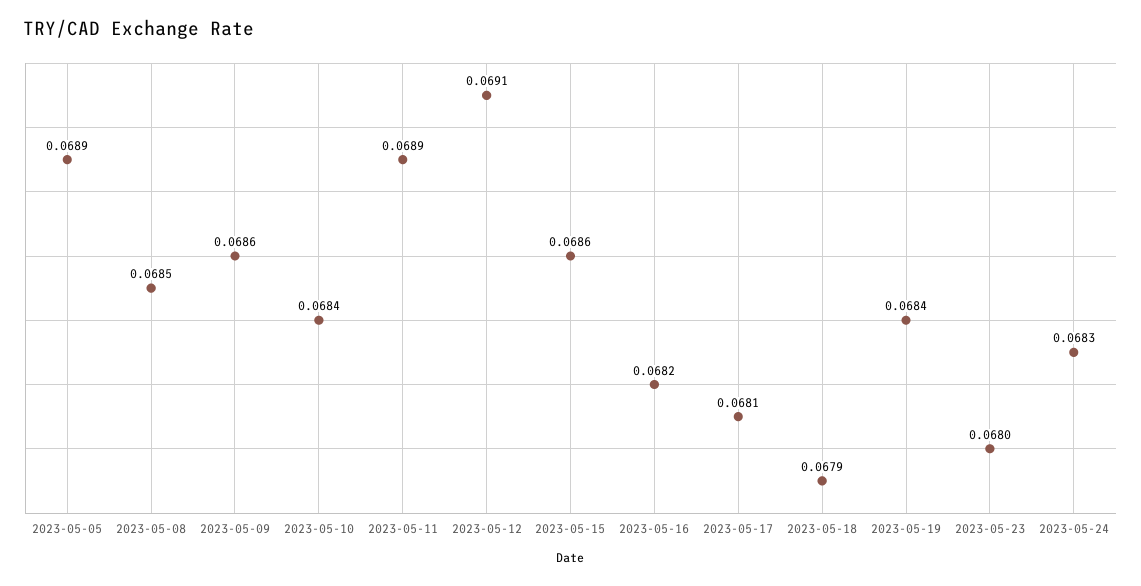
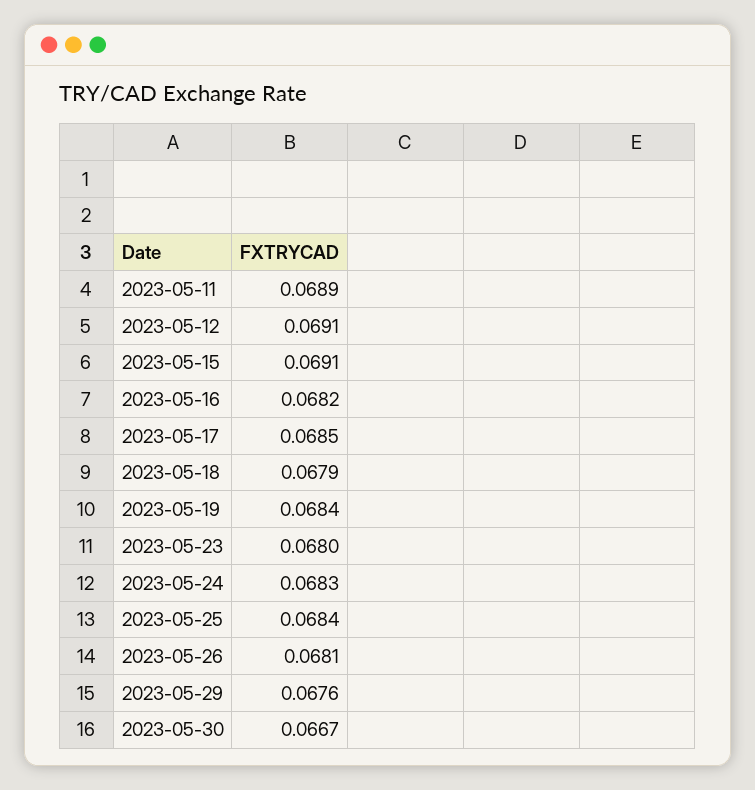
2023-05-05: 0.0689 -> none
2023-05-08: 0.0685 -> none
2023-05-09: 0.0686 -> none
2023-05-10: 0.0684 -> none
2023-05-15: 0.0686 -> 0.0691
2023-05-17: 0.0681 -> 0.0685
2023-05-25: none -> 0.0684
2023-05-26: none -> 0.0681
2023-05-29: none -> 0.0676
2023-05-30: none -> 0.0667

